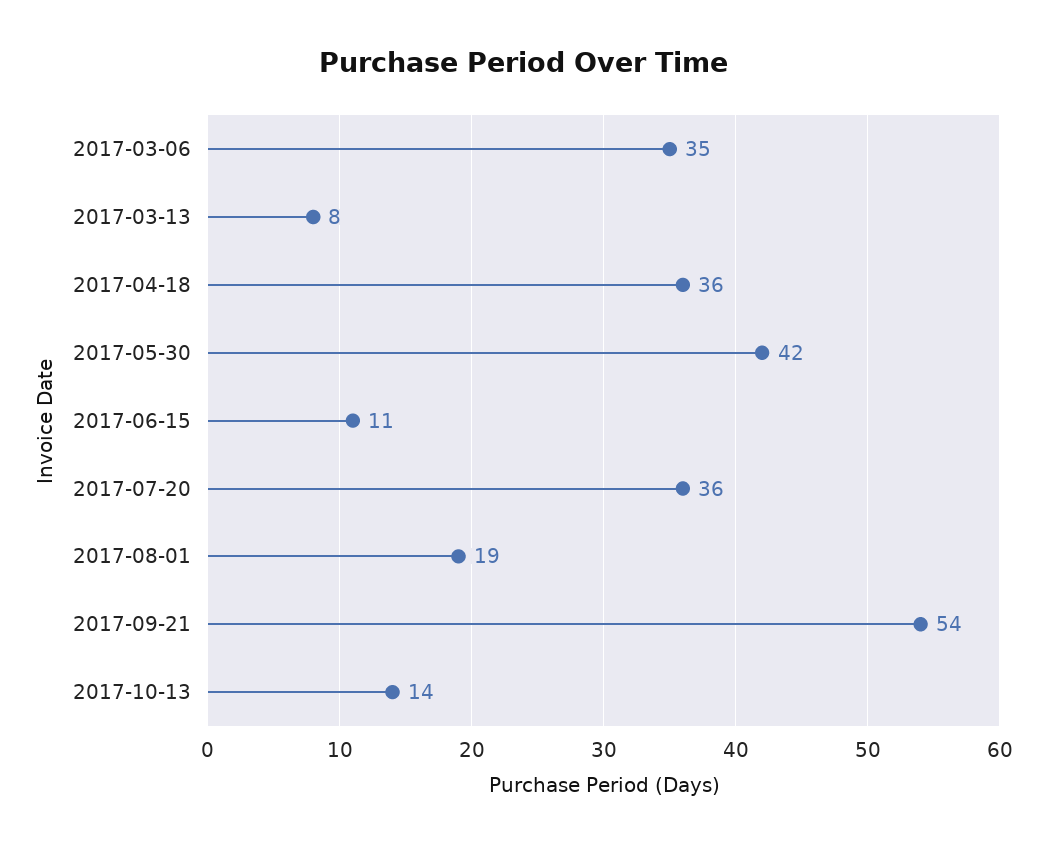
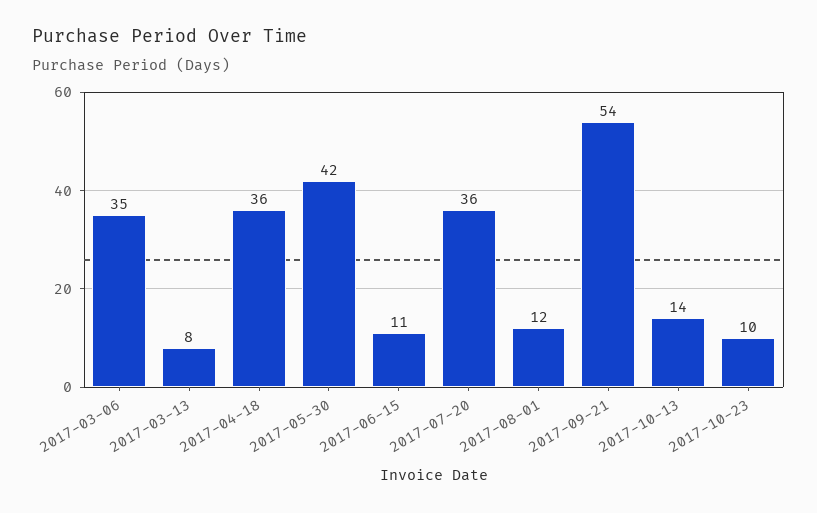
2017-08-01: 19 -> 12
2017-10-23: none -> 10

